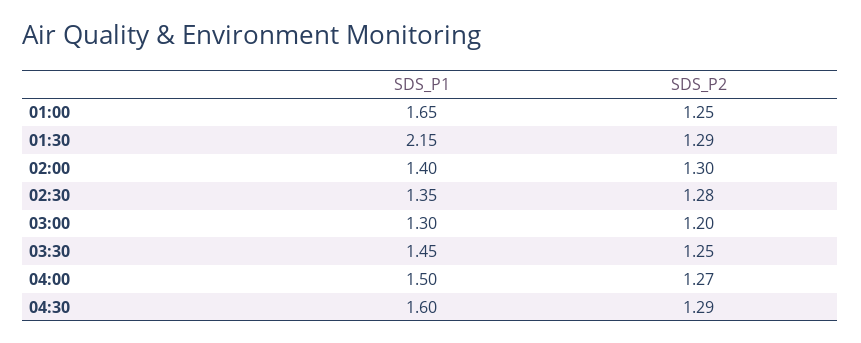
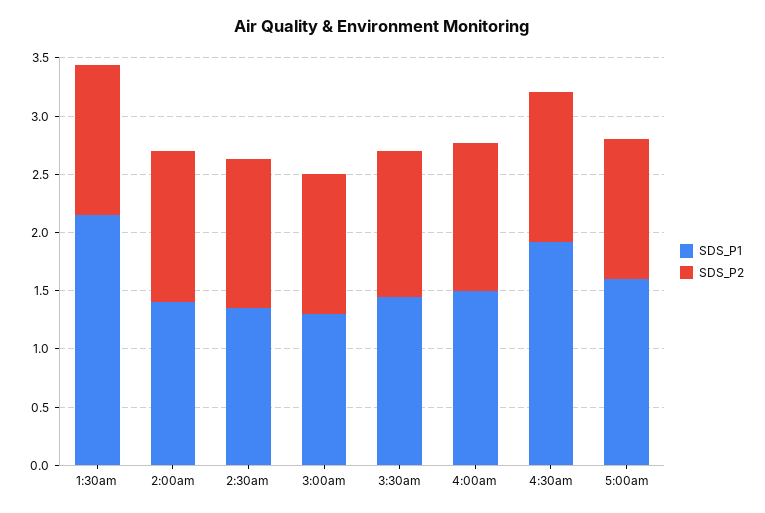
SDS_P1, 01:00: 1.65 -> none
SDS_P2, 01:00: 1.25 -> none
SDS_P1, 04:30: 1.6 -> 1.9
SDS_P1, 5:00am: none -> 1.6
SDS_P2, 5:00am: none -> 1.2

